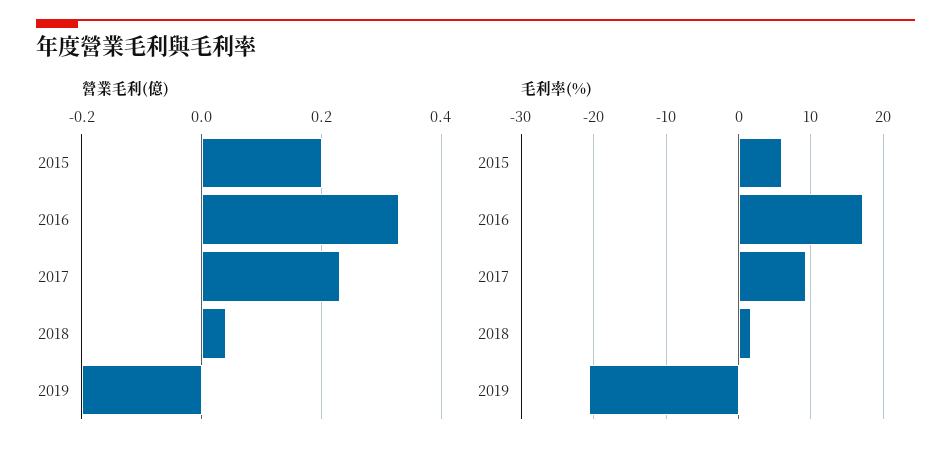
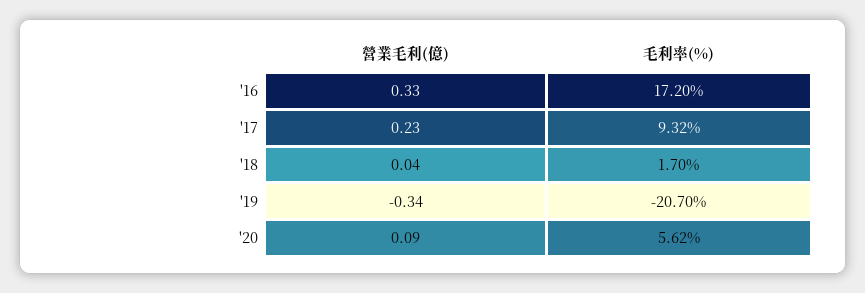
營業毛利(億), 2015: 0.2 -> none
營業毛利(億), 2019: -0.2 -> -0.34
毛利率(%), 2015: 6 -> none
營業毛利(億), '20: none -> 0.09
毛利率(%), '20: none -> 5.62

